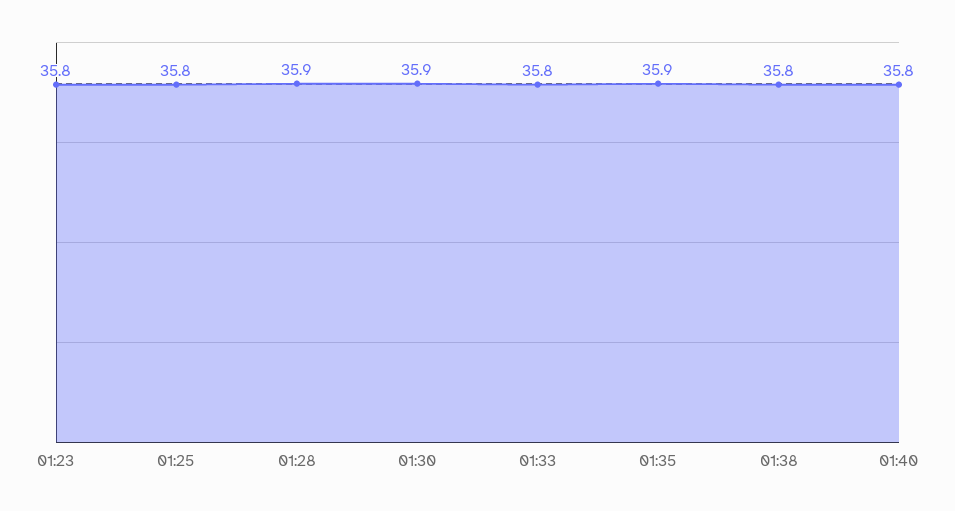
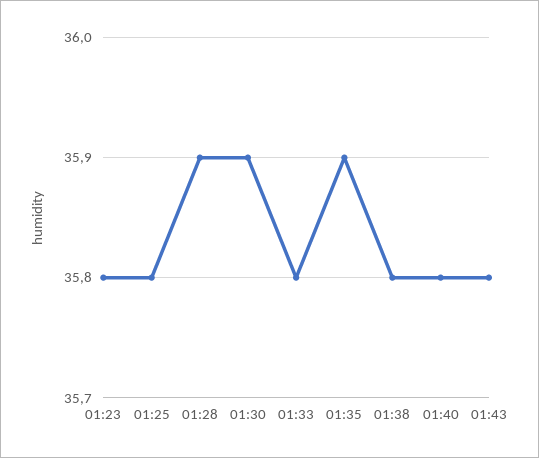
01:43: none -> 35.8

